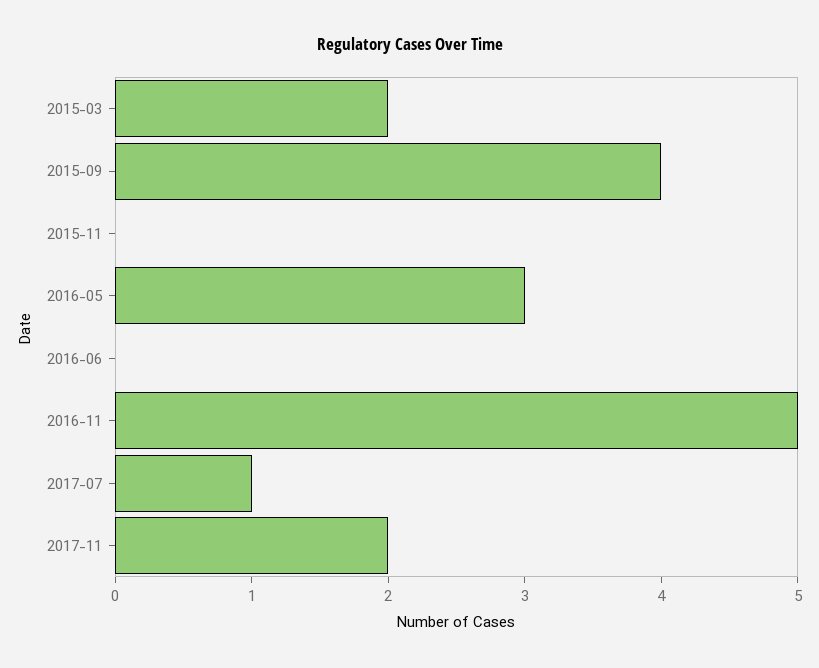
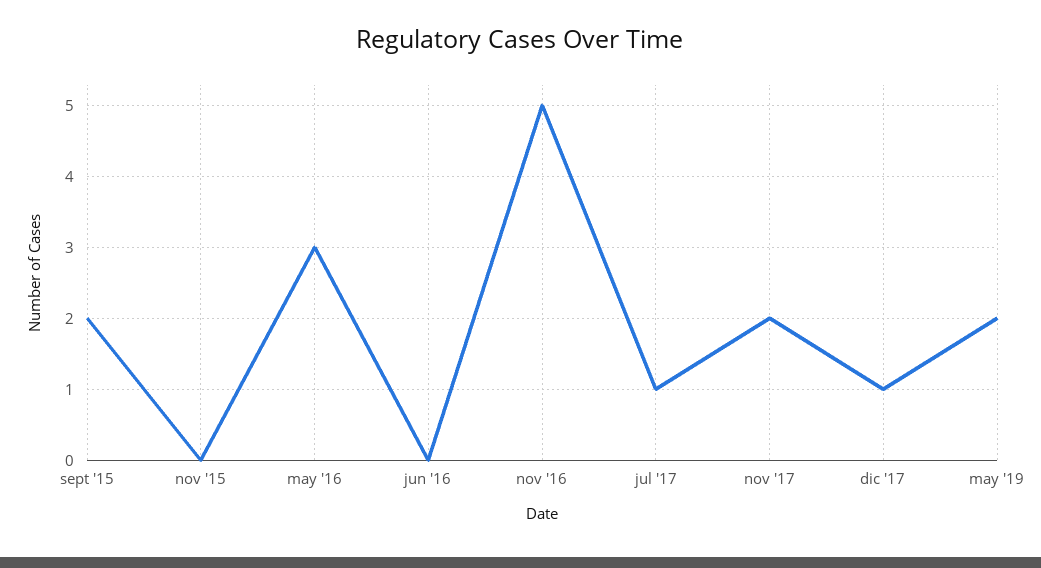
2015-03: 2 -> none
2015-09: 4 -> 2
dic '17: none -> 1
may '19: none -> 2

